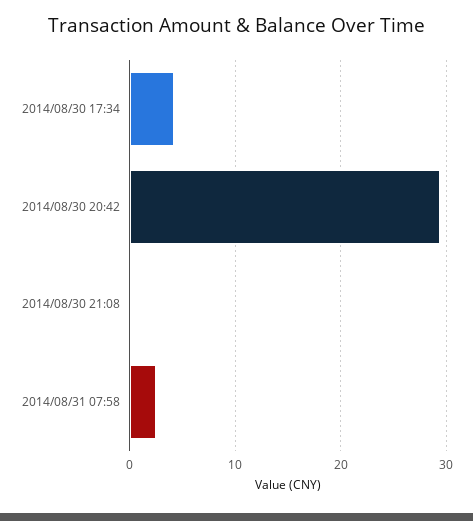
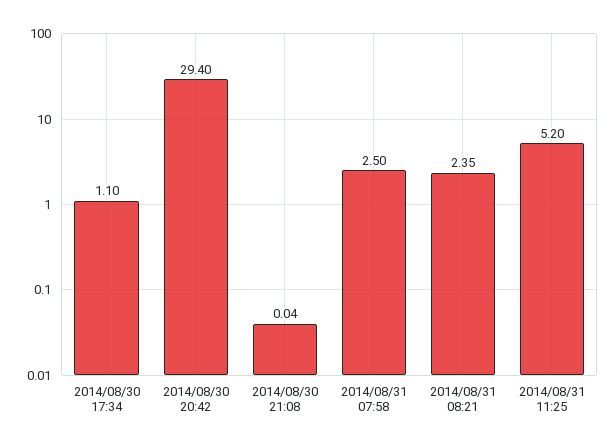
2014/08/30 17:34: 4 -> 1.1
2014/08/31 08:21: none -> 2.35
2014/08/31 11:25: none -> 5.2

